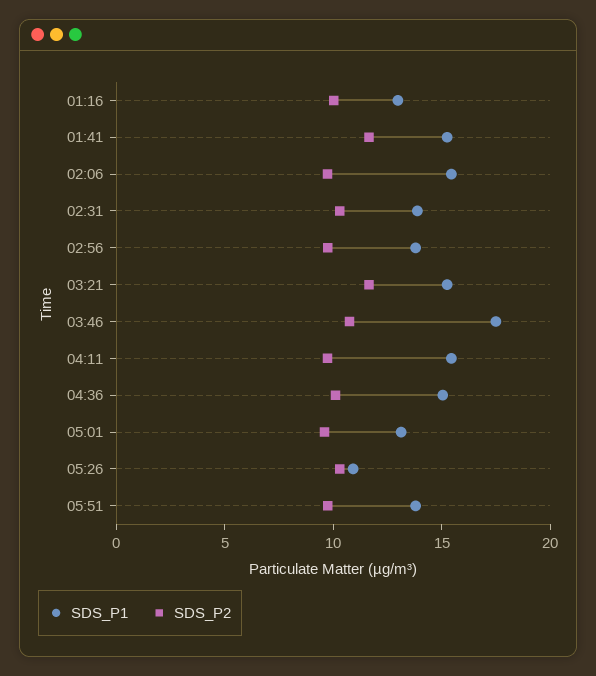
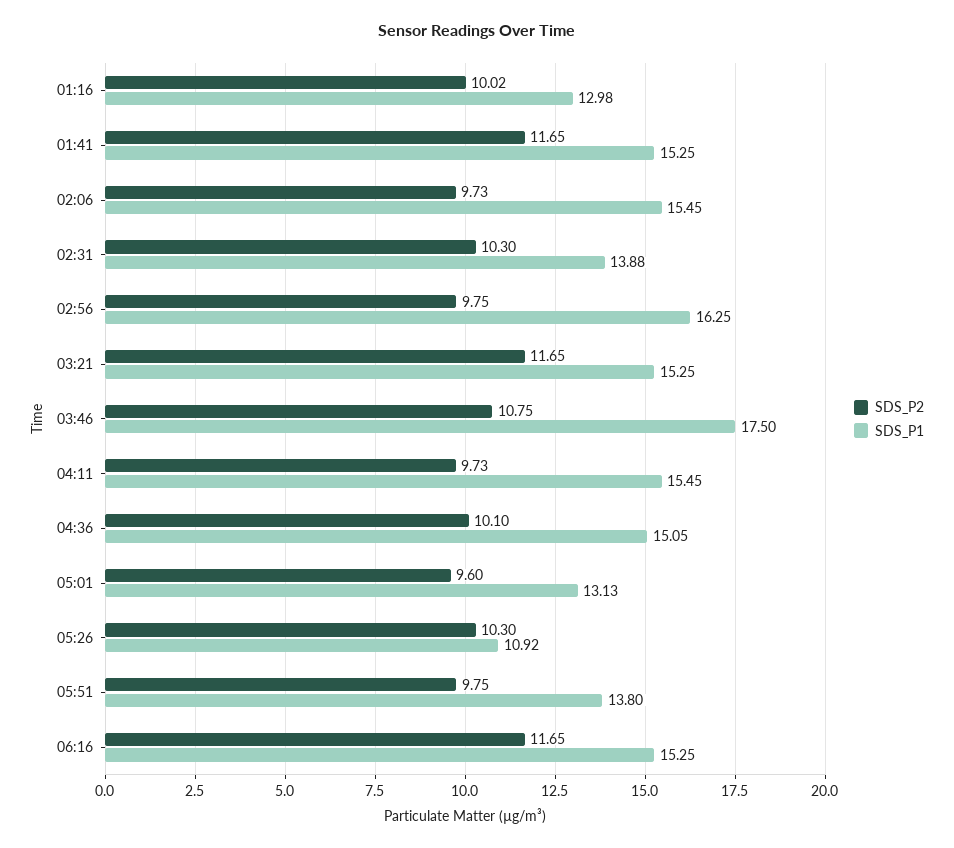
SDS_P1, 02:56: 14 -> 16.25
SDS_P2, 06:16: none -> 11.65
SDS_P1, 06:16: none -> 15.25

